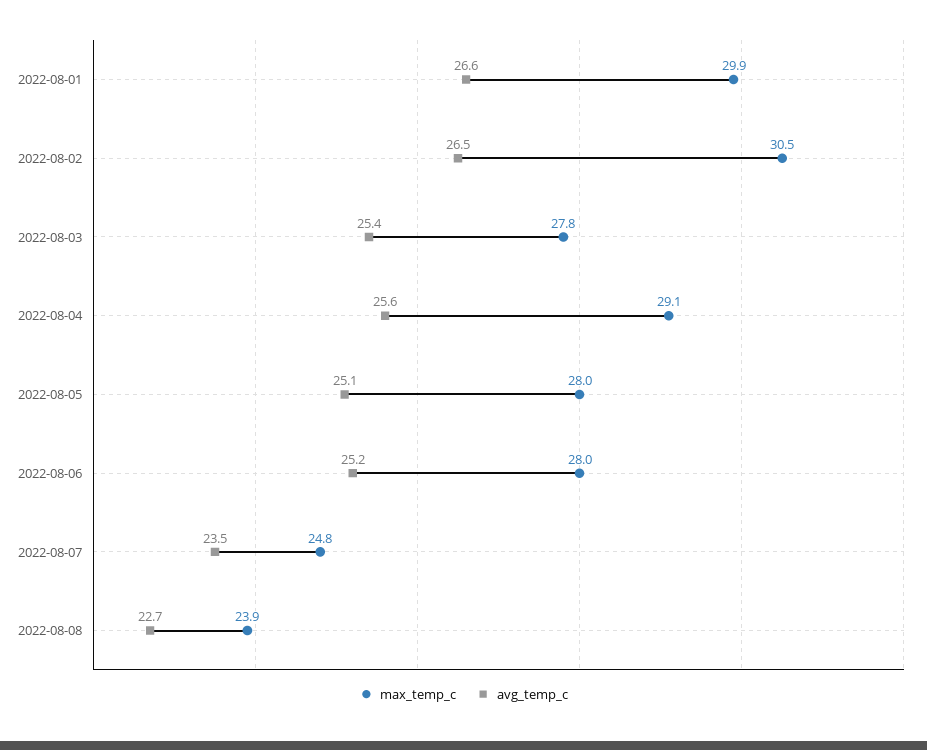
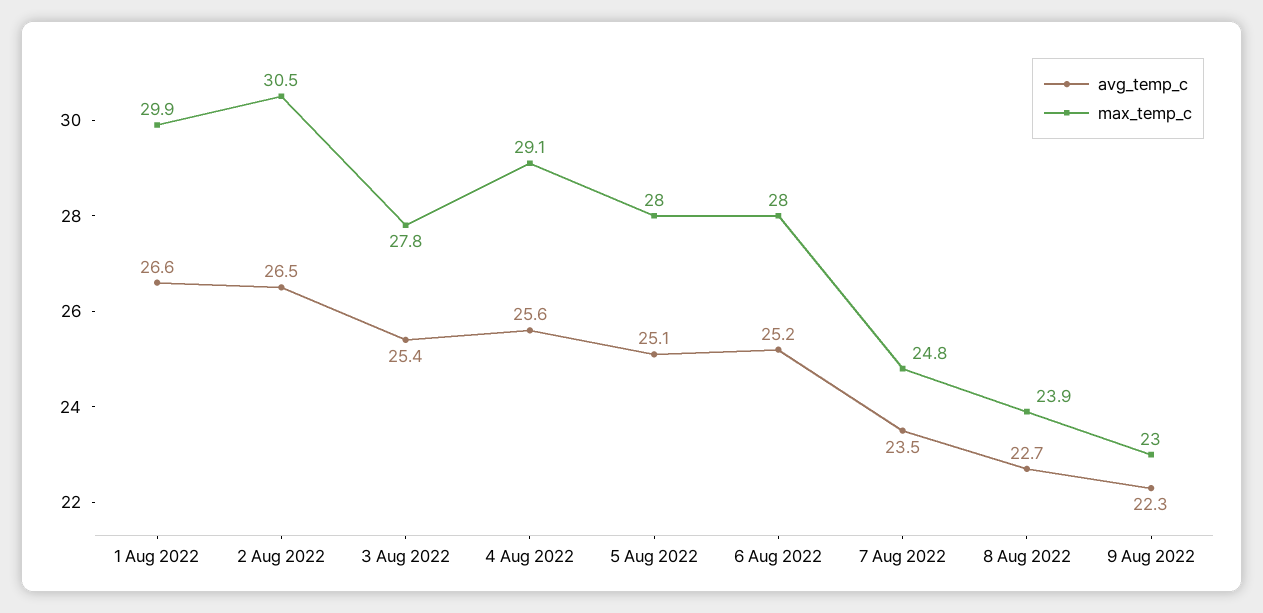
avg_temp_c, 9 Aug 2022: none -> 22.3
max_temp_c, 9 Aug 2022: none -> 23

